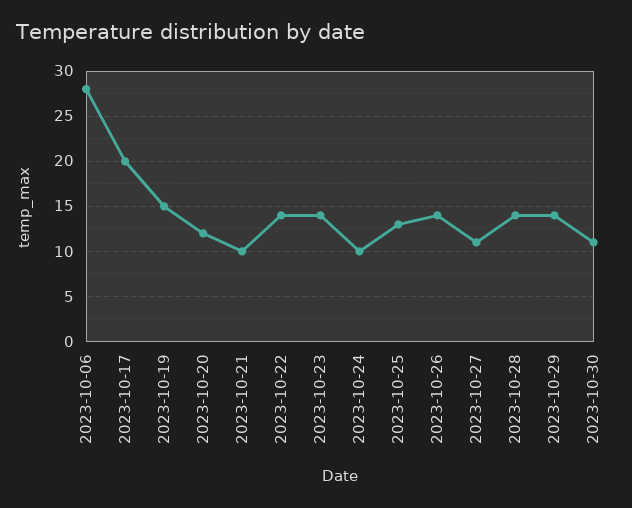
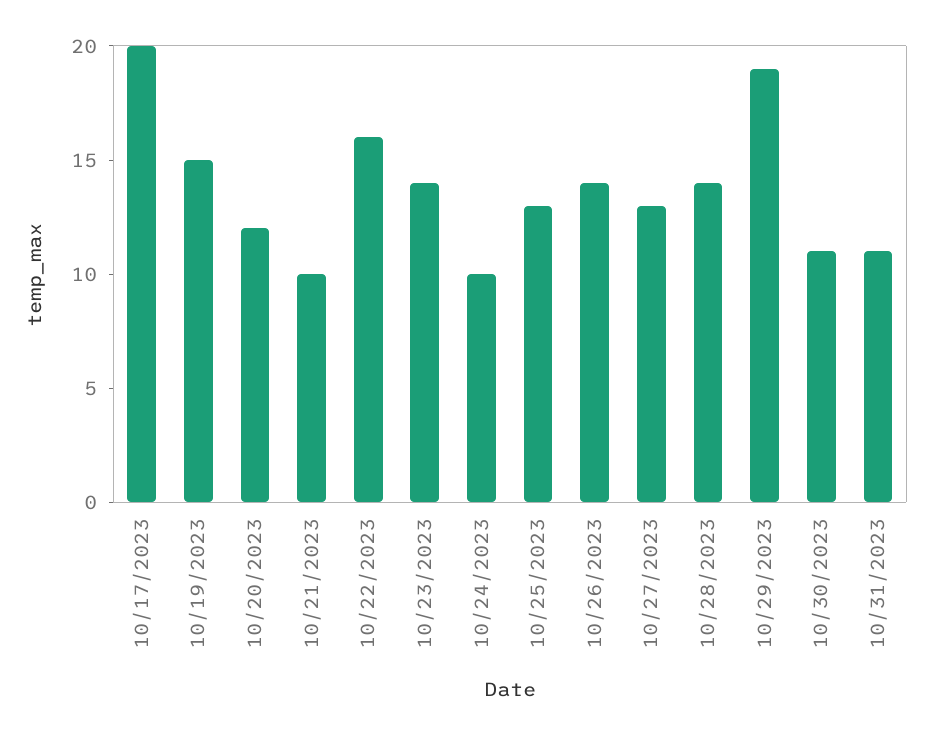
2023-10-06: 28 -> none
2023-10-22: 14 -> 16
2023-10-27: 11 -> 13
2023-10-29: 14 -> 19
10/31/2023: none -> 11

